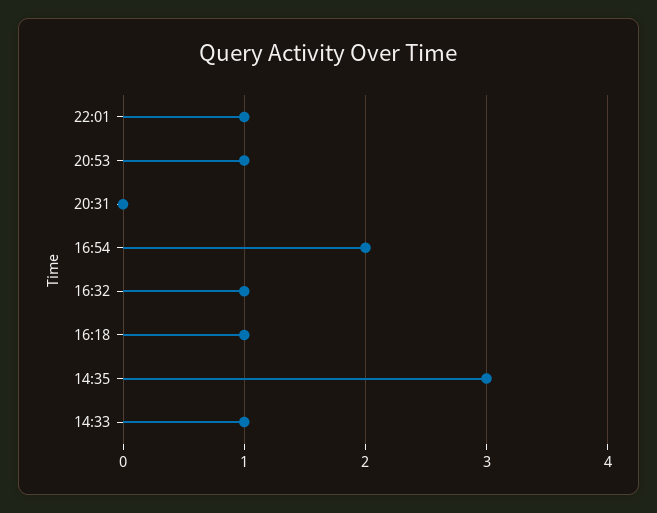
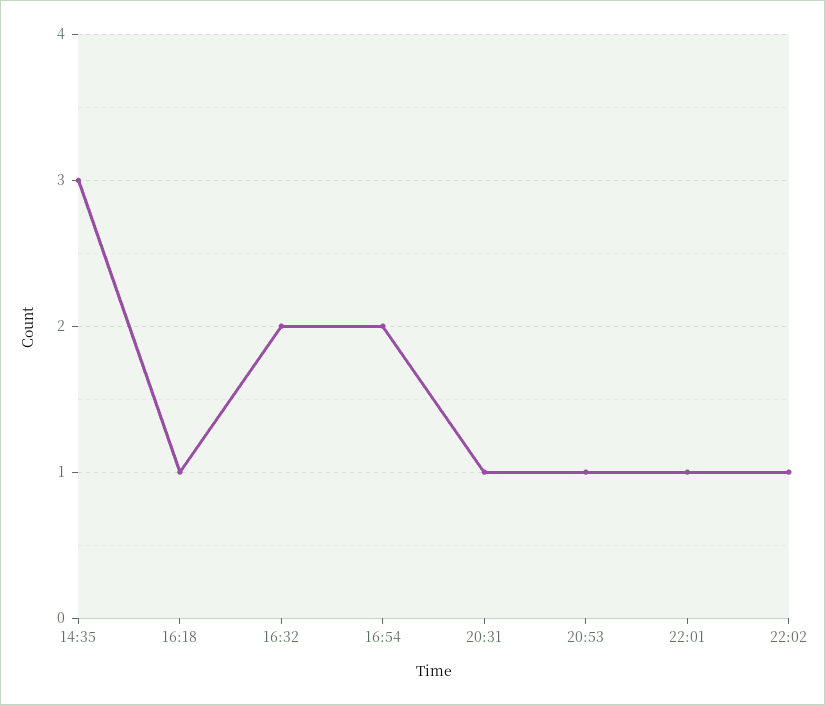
20:31: 0 -> 1
16:32: 1 -> 2
14:33: 1 -> none
22:02: none -> 1

